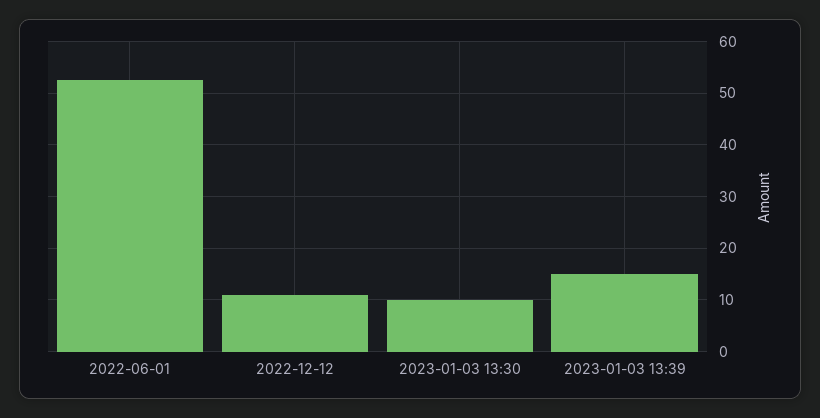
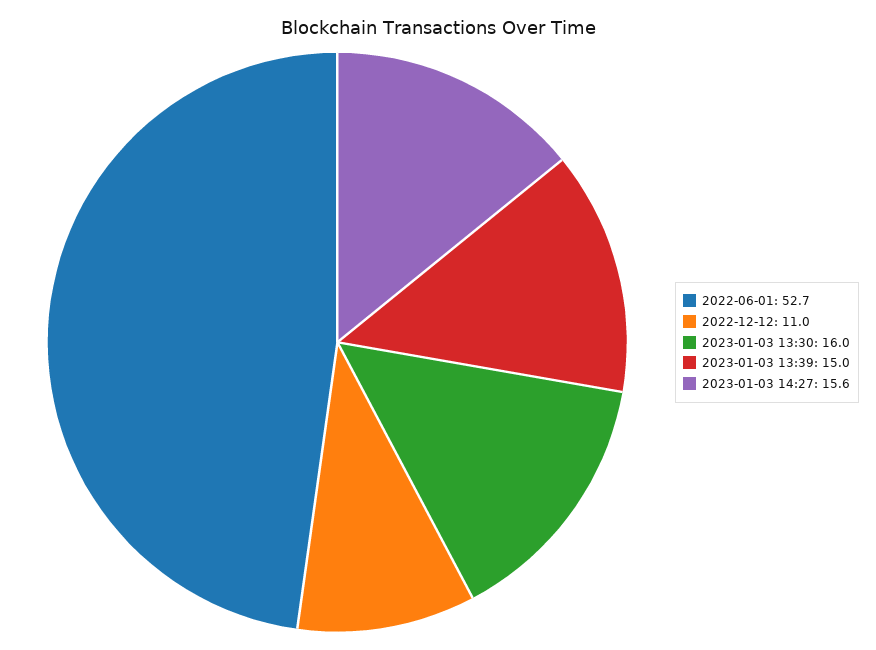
2023-01-03 13:30: 10 -> 16
2023-01-03 14:27: none -> 15.6

